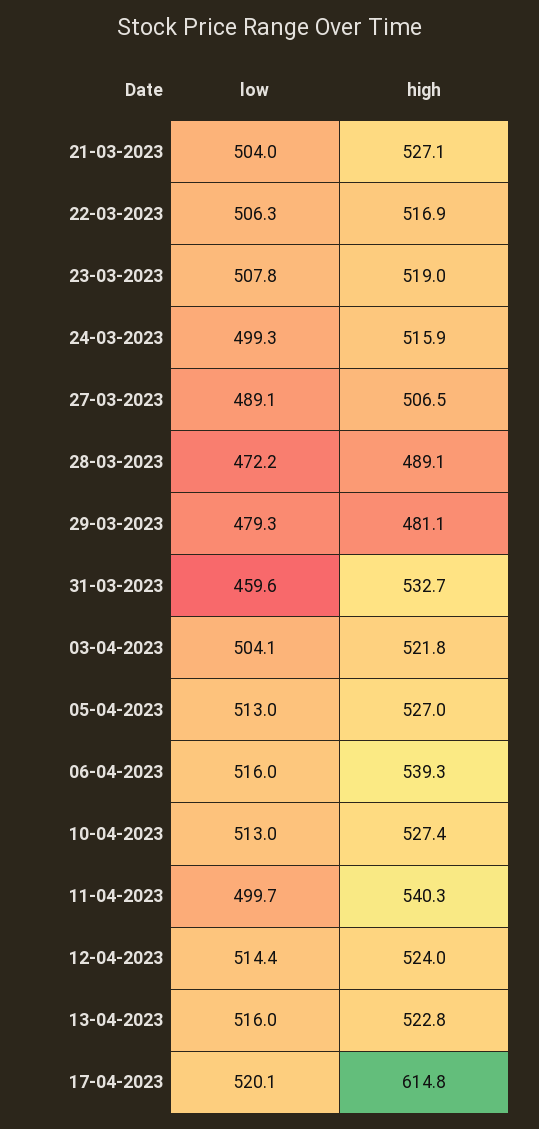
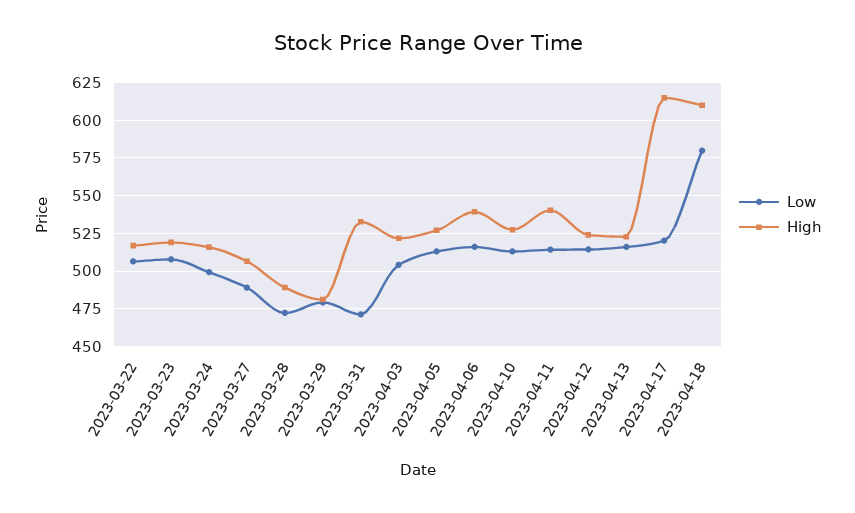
low, 21-03-2023: 504 -> none
high, 21-03-2023: 527.1 -> none
low, 31-03-2023: 459.6 -> 470
low, 11-04-2023: 499.7 -> 515
low, 2023-04-18: none -> 580
high, 2023-04-18: none -> 610

